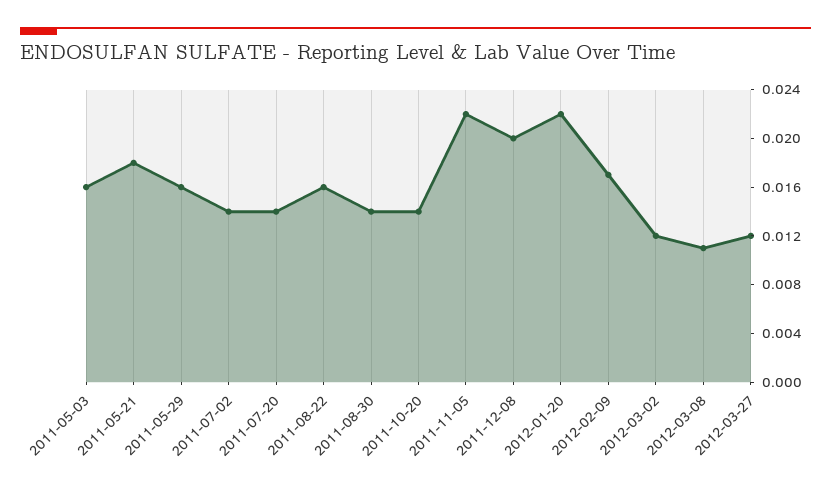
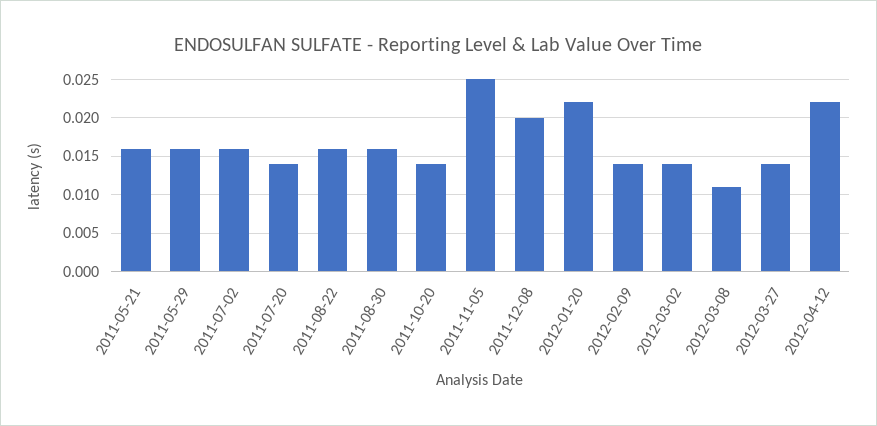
2011-05-03: 0.016 -> none
2011-05-21: 0.018 -> 0.016
2011-07-02: 0.014 -> 0.016
2011-08-30: 0.014 -> 0.016
2011-11-05: 0.022 -> 0.025
2012-02-09: 0.017 -> 0.014
2012-03-02: 0.012 -> 0.014
2012-03-27: 0.012 -> 0.014
2012-04-12: none -> 0.022

